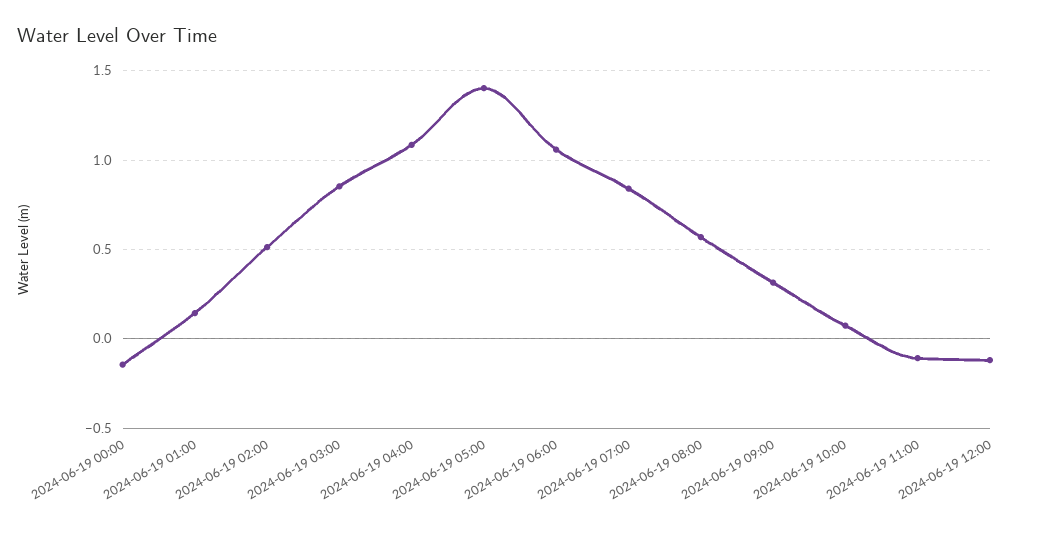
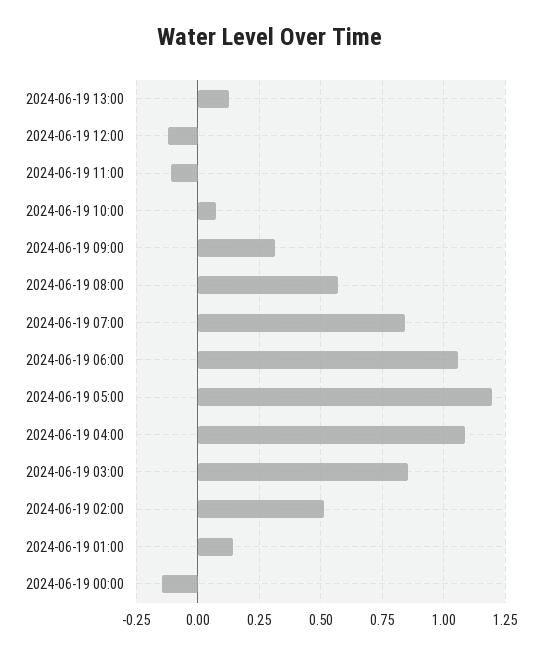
2024-06-19 05:00: 1.4 -> 1.2
2024-06-19 13:00: none -> 0.125

